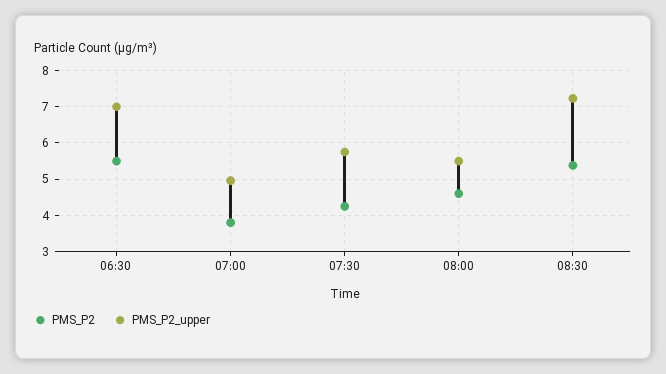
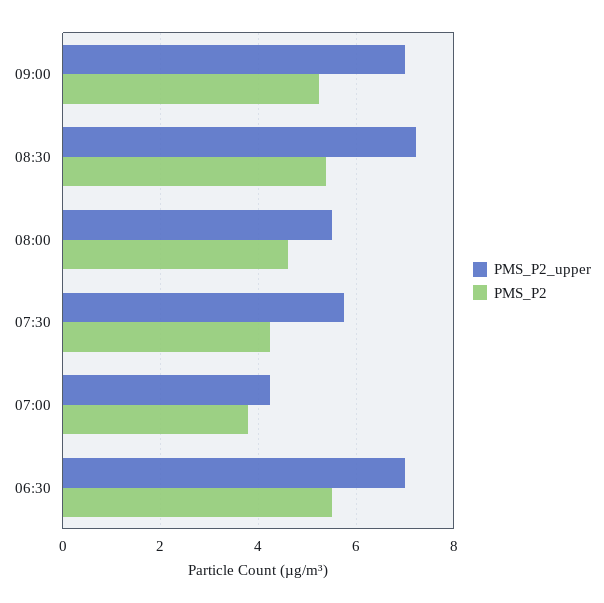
PMS_P2_upper, 07:00: 5 -> 4.2
PMS_P2_upper, 09:00: none -> 7
PMS_P2, 09:00: none -> 5.2

